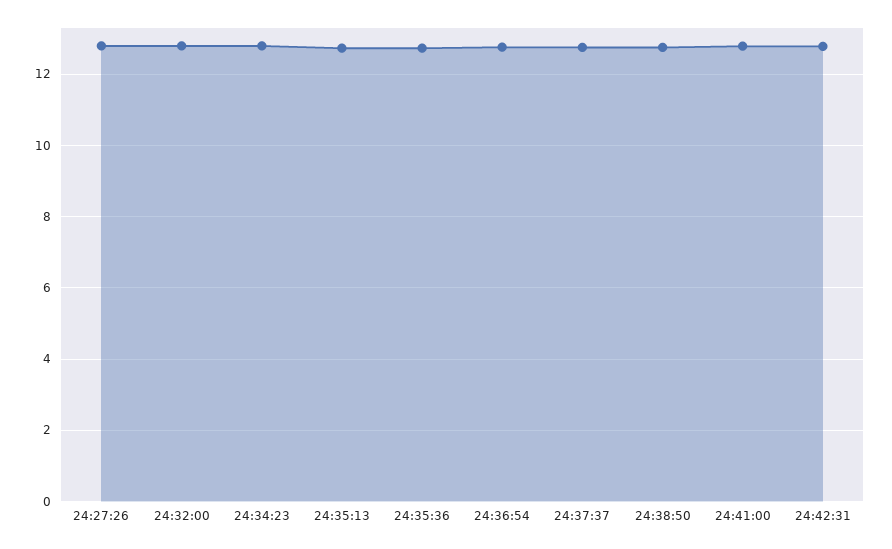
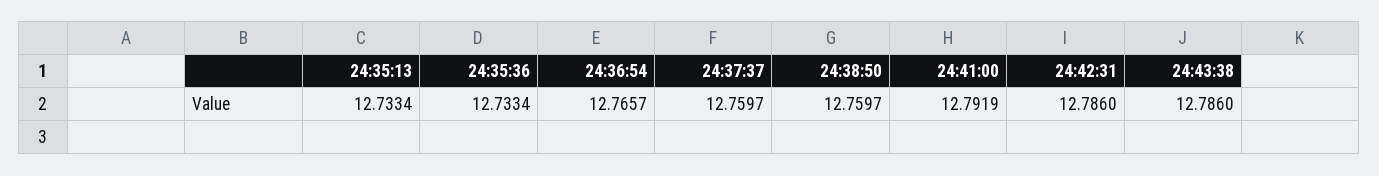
24:27:26: 12.8 -> none
24:32:00: 12.8 -> none
24:34:23: 12.8 -> none
24:43:38: none -> 12.786

